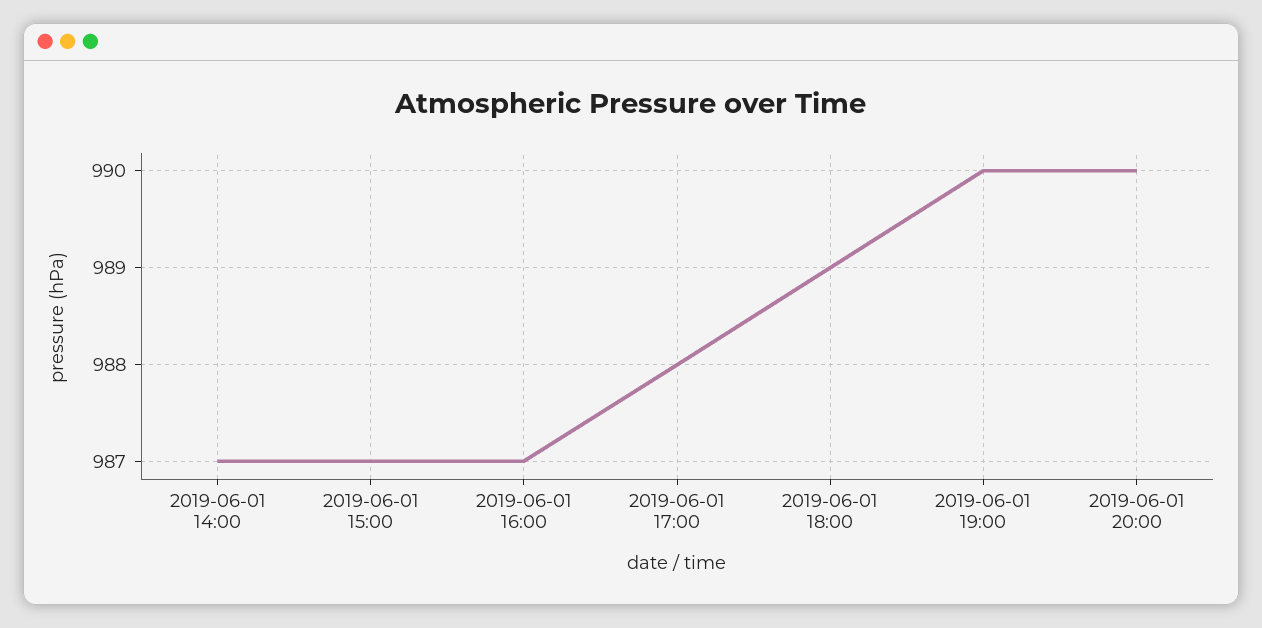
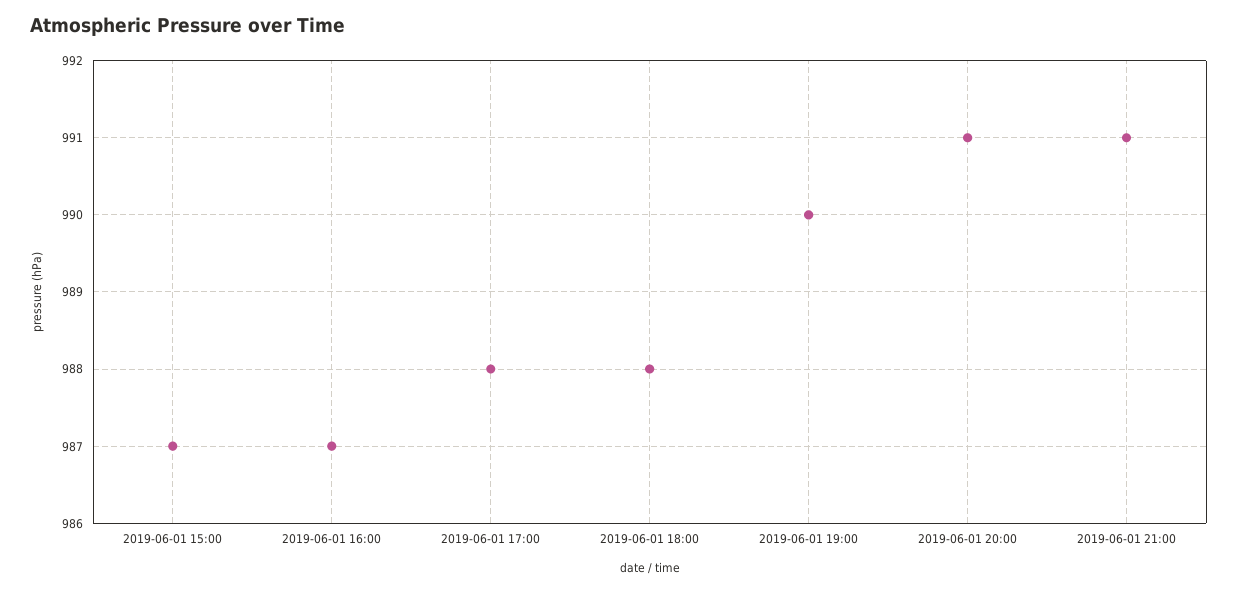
2019-06-01 14:00: 987 -> none
2019-06-01 18:00: 989 -> 988
2019-06-01 20:00: 990 -> 991
2019-06-01 21:00: none -> 991

